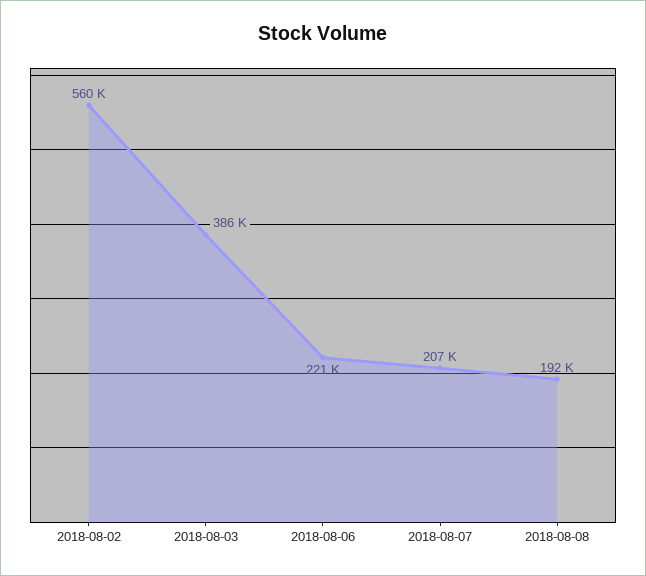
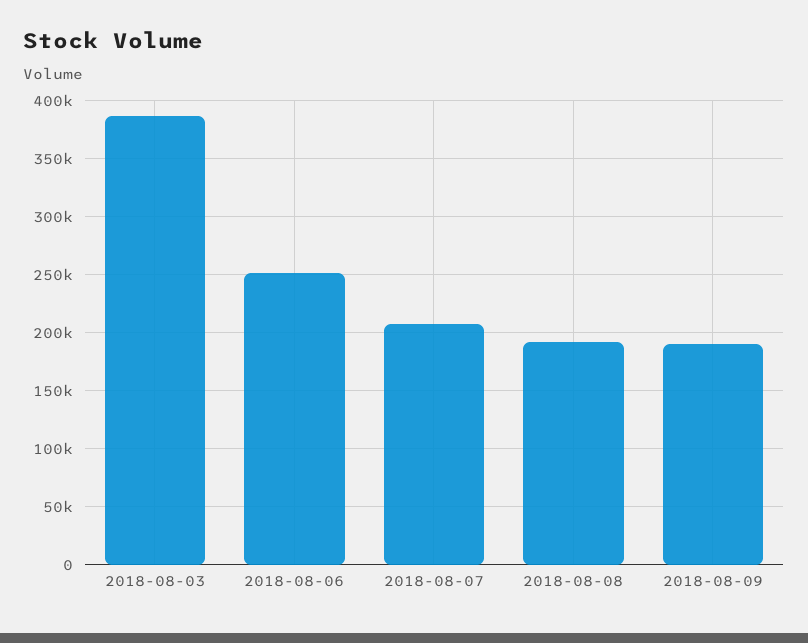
2018-08-02: 560000 -> none
2018-08-06: 221000 -> 250000
2018-08-09: none -> 190000

